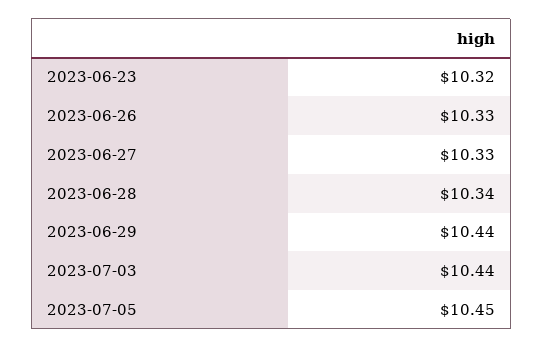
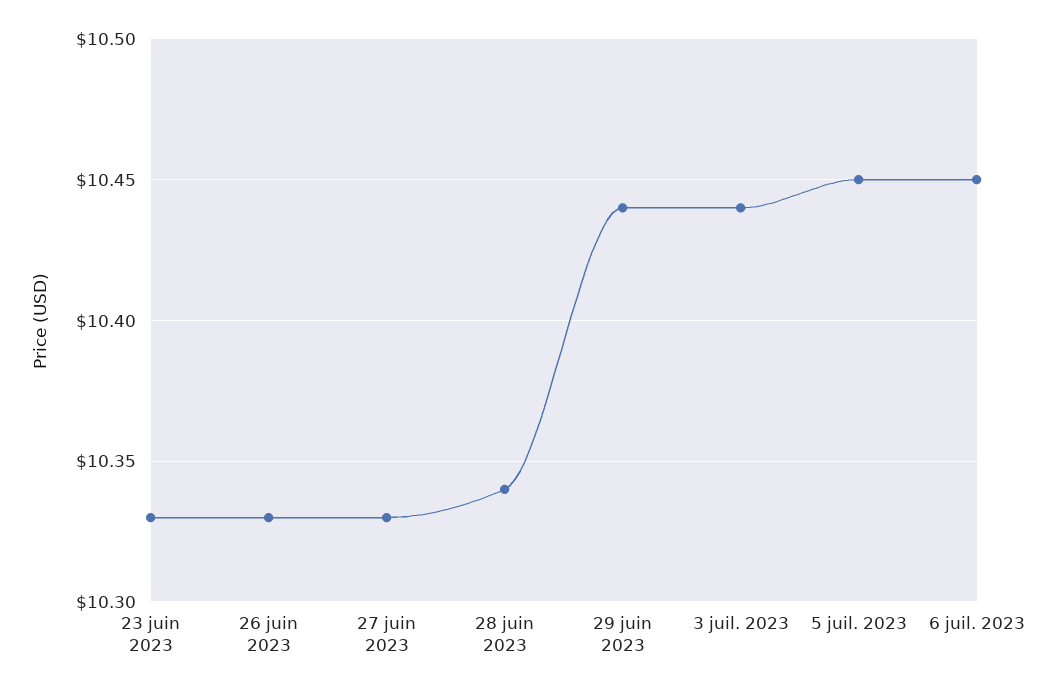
2023-06-23: 10.32 -> 10.33
6 juil. 2023: none -> 10.45

